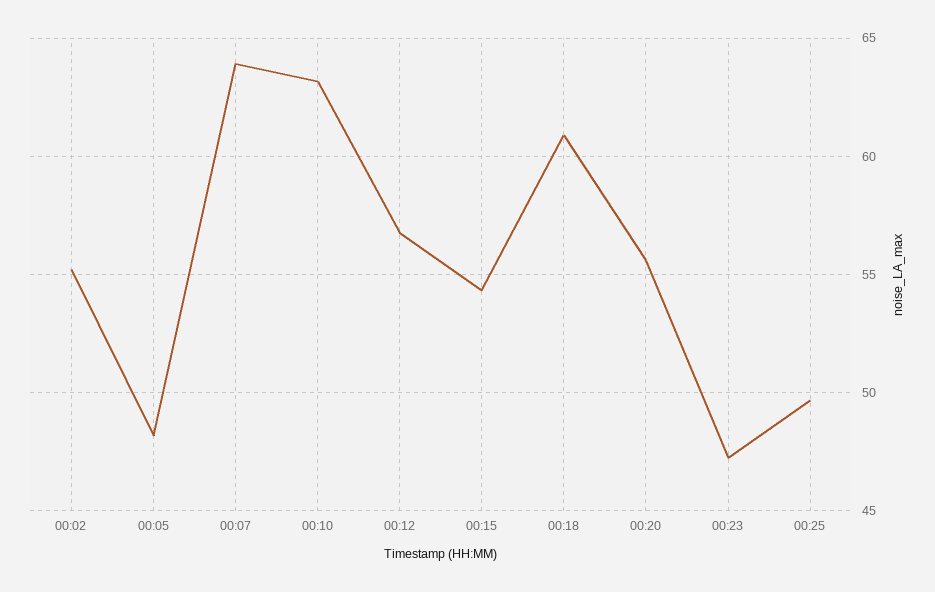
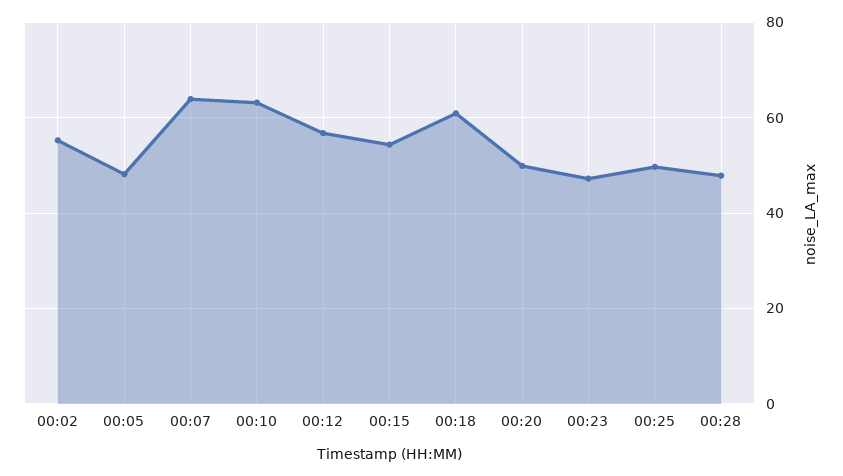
00:20: 55.5 -> 50
00:28: none -> 48

